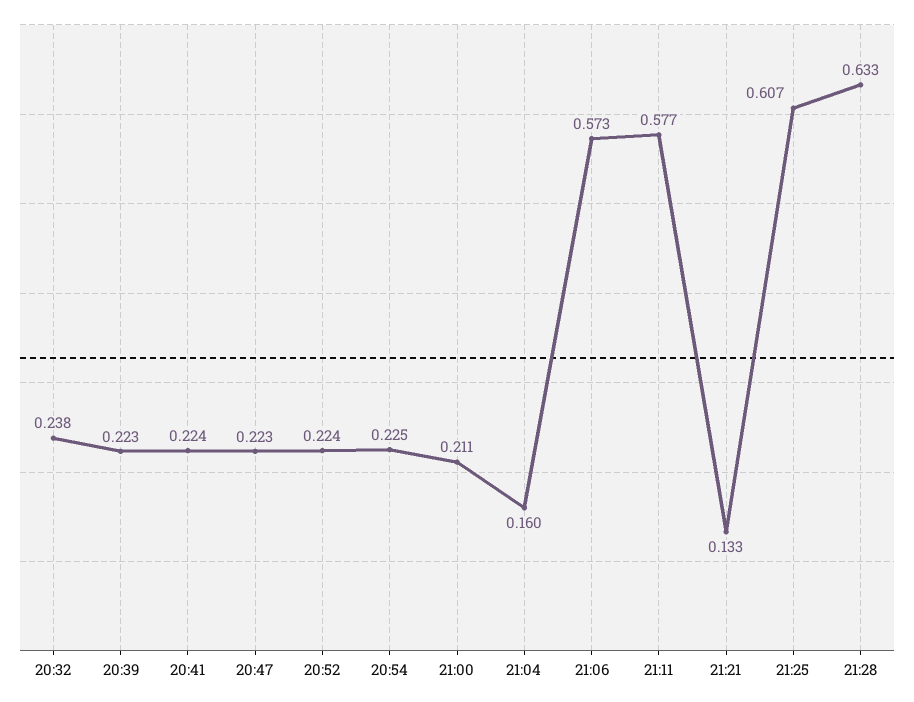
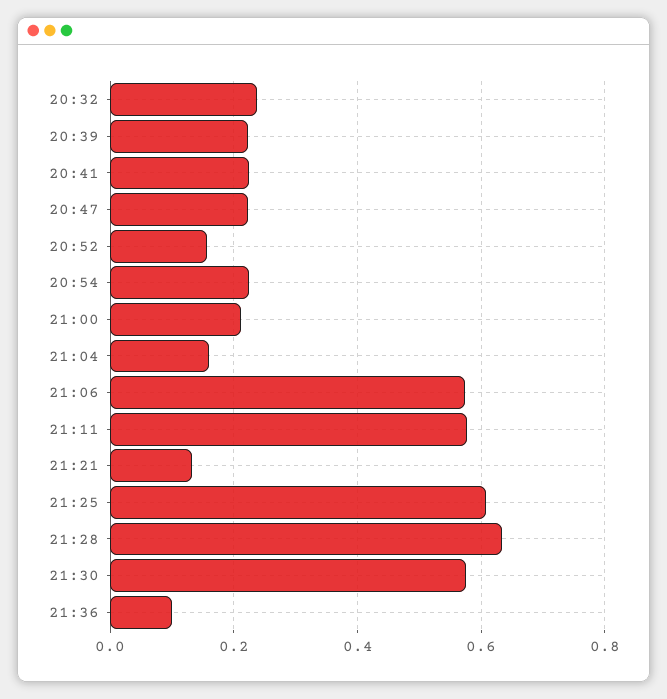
20:52: 0.224 -> 0.16
21:30: none -> 0.58
21:36: none -> 0.1

